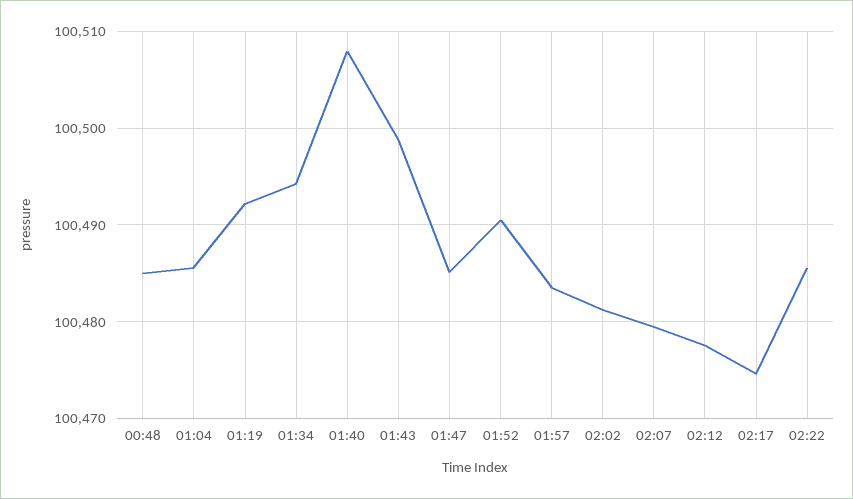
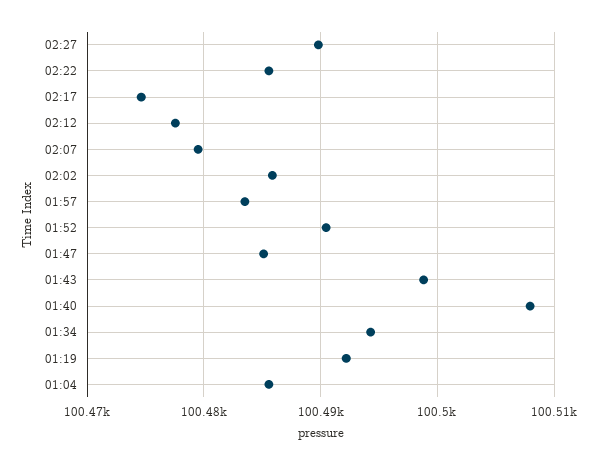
00:48: 100485 -> none
02:02: 100481 -> 100486
02:27: none -> 100490

